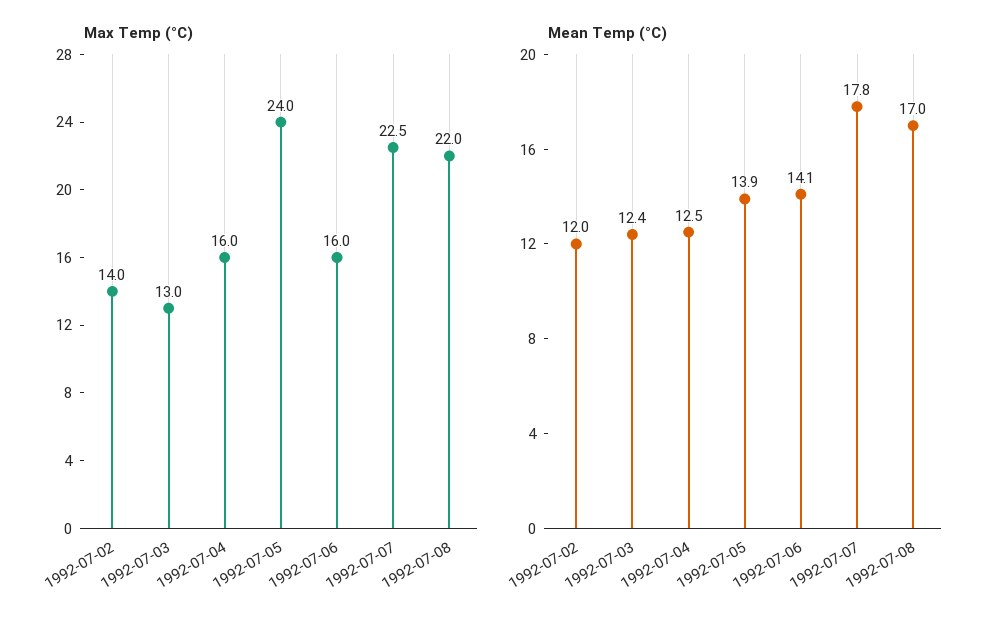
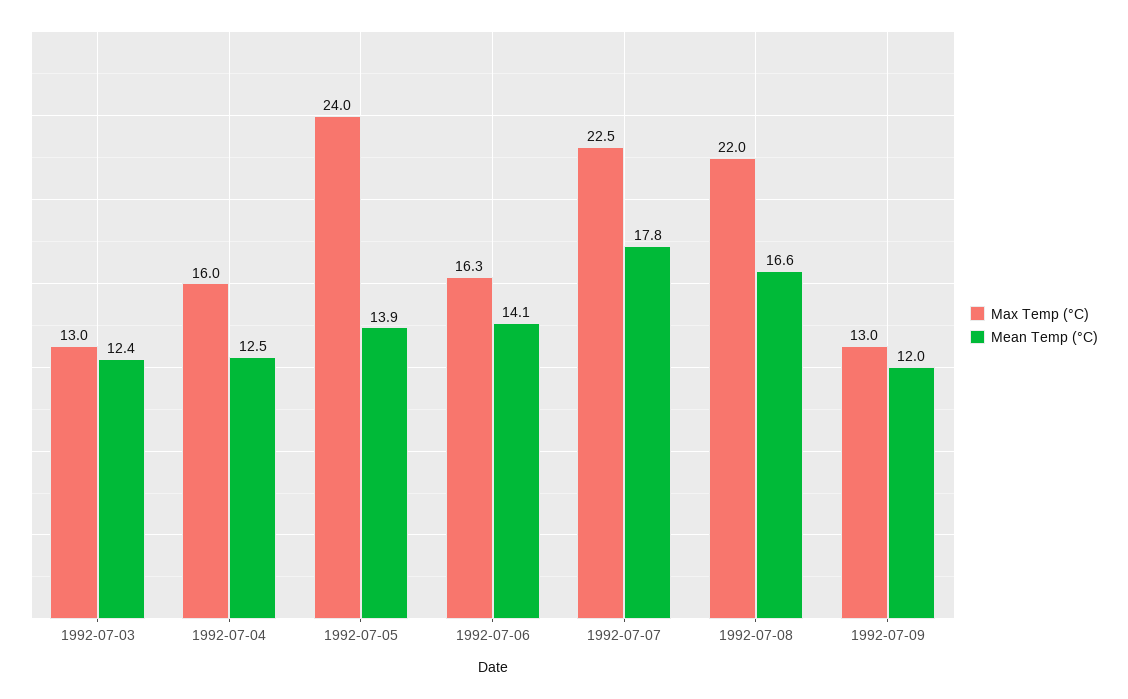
Max Temp (°C), 1992-07-02: 14 -> none
Max Temp (°C), 1992-07-06: 16 -> 16.3
Mean Temp (°C), 1992-07-02: 12 -> none
Mean Temp (°C), 1992-07-08: 17 -> 16.6
Max Temp (°C), 1992-07-09: none -> 13
Mean Temp (°C), 1992-07-09: none -> 12

